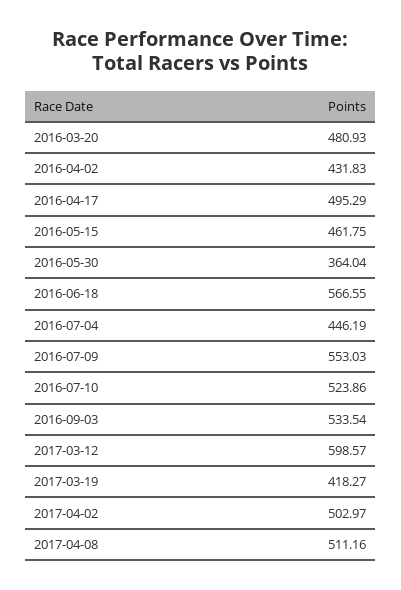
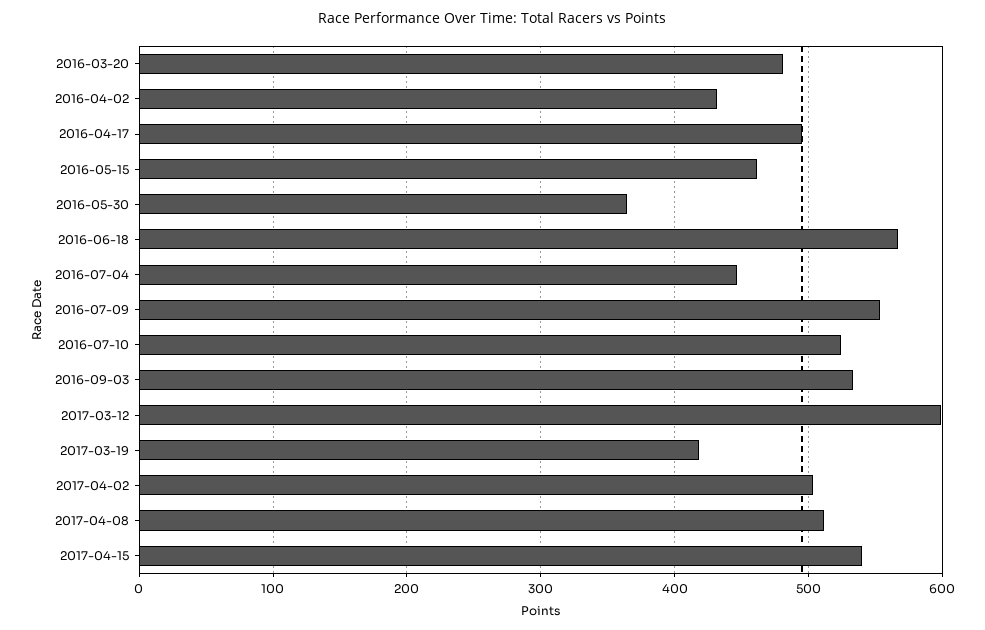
2017-04-15: none -> 540

